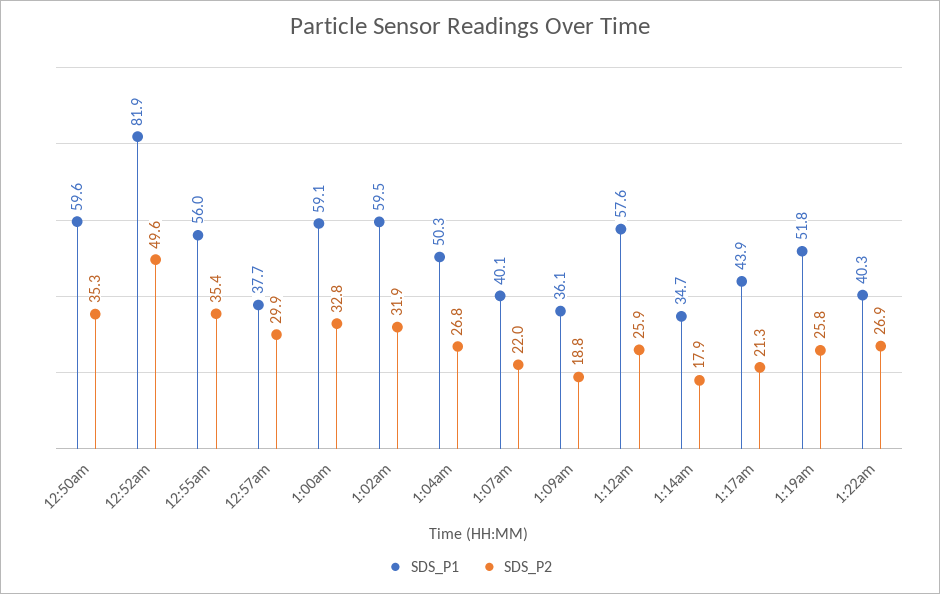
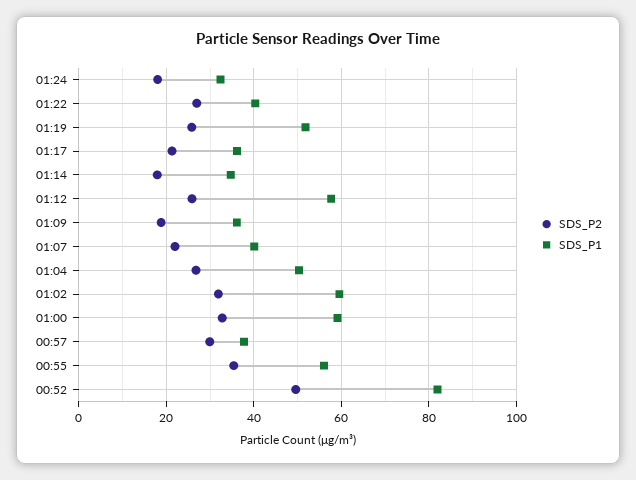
SDS_P1, 12:50am: 59.6 -> none
SDS_P2, 12:50am: 35.3 -> none
SDS_P1, 1:17am: 43.9 -> 36
SDS_P2, 01:24: none -> 18
SDS_P1, 01:24: none -> 32

